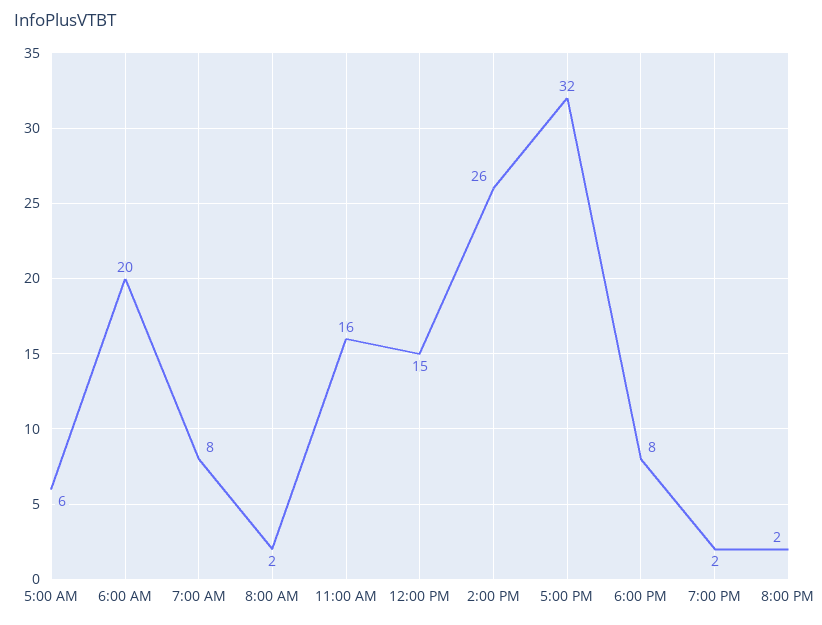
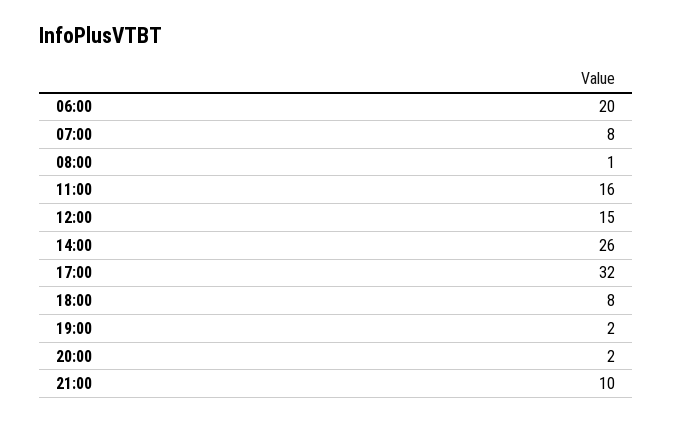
5:00 AM: 6 -> none
8:00 AM: 2 -> 1
21:00: none -> 10

